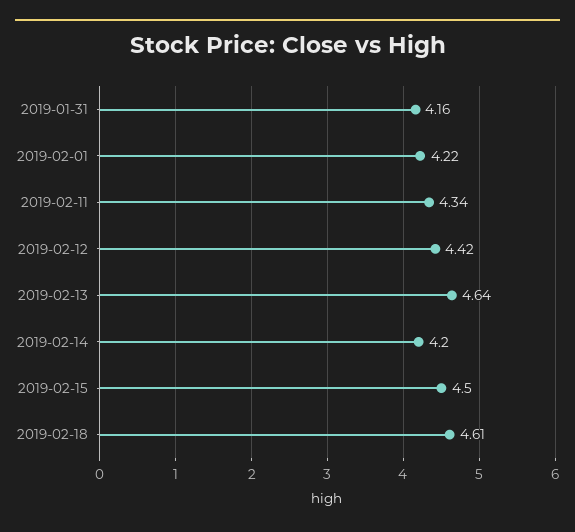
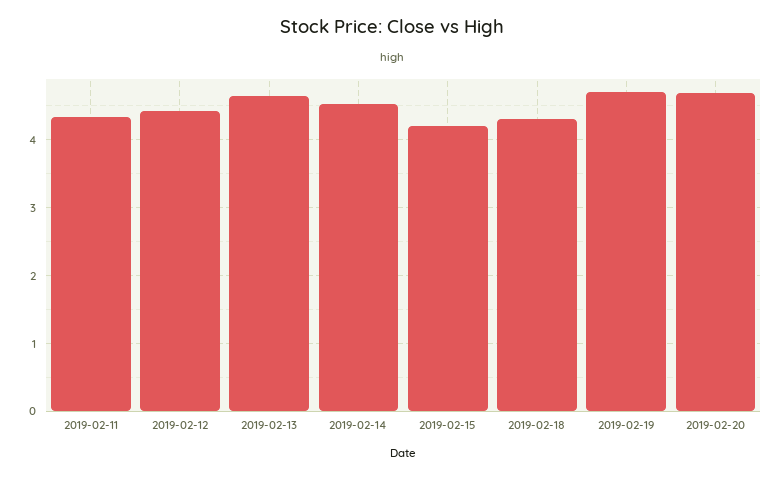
2019-01-31: 4.16 -> none
2019-02-01: 4.22 -> none
2019-02-14: 4.2 -> 4.5
2019-02-15: 4.5 -> 4.2
2019-02-18: 4.61 -> 4.3
2019-02-19: none -> 4.7
2019-02-20: none -> 4.7

